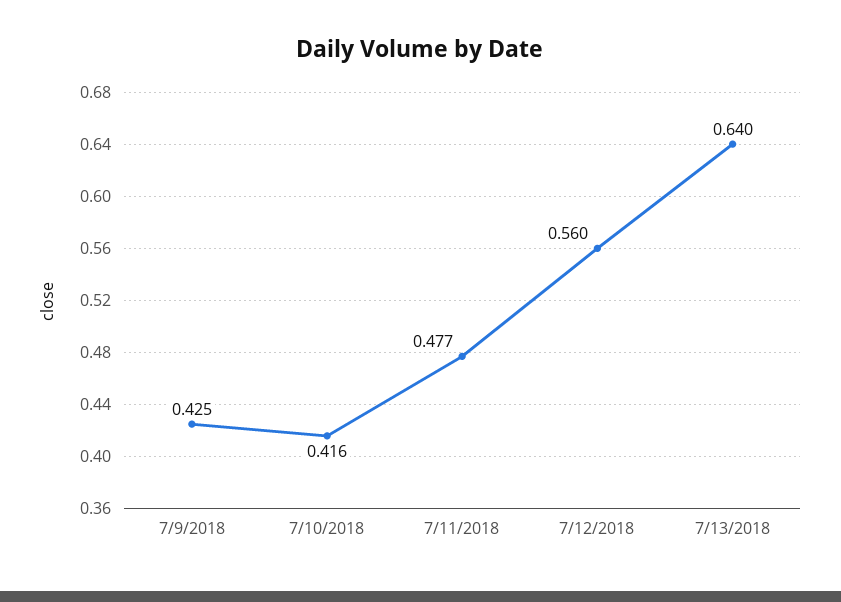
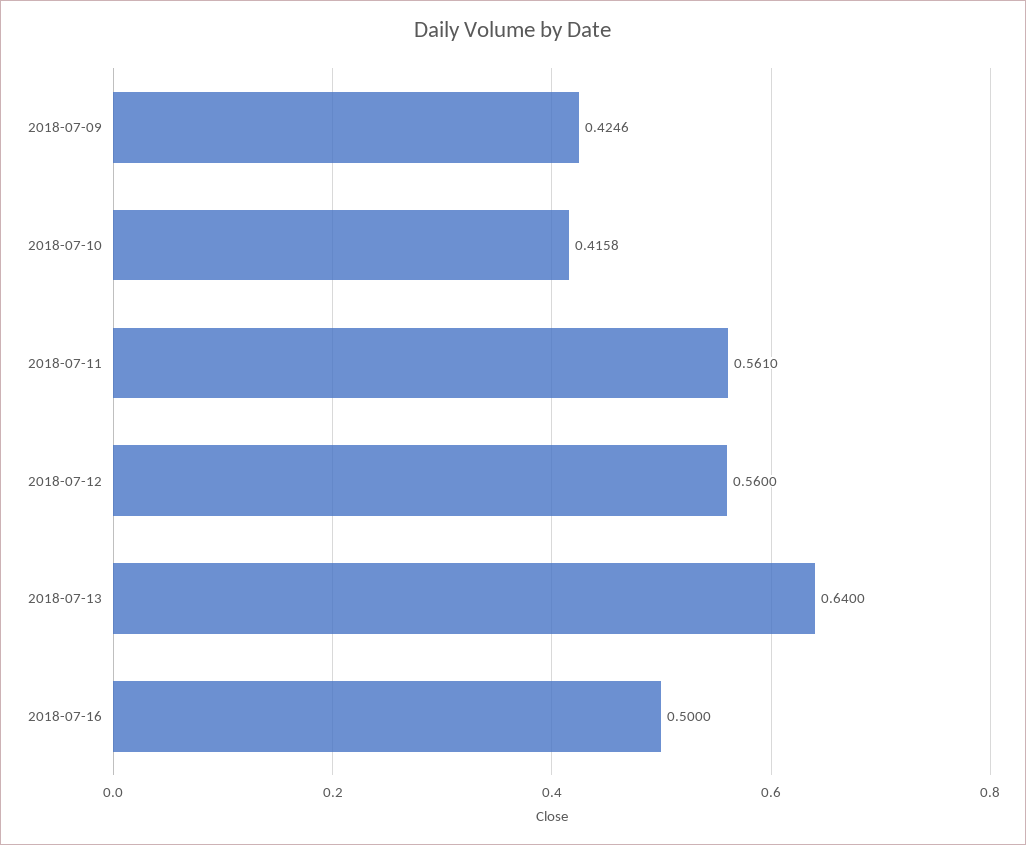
7/11/2018: 0.477 -> 0.561
2018-07-16: none -> 0.5

